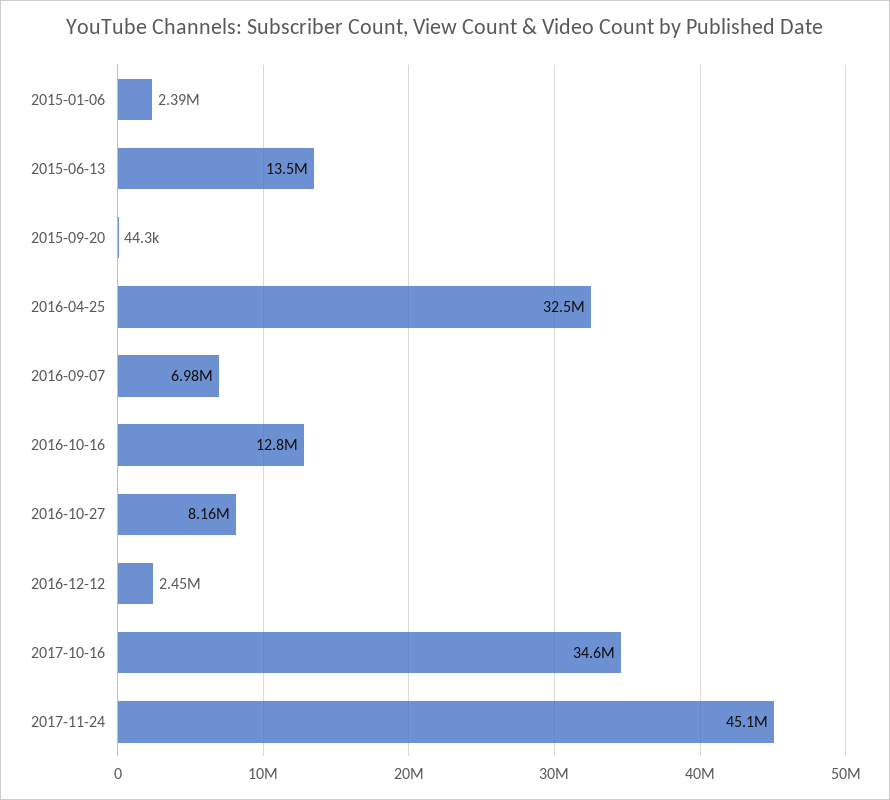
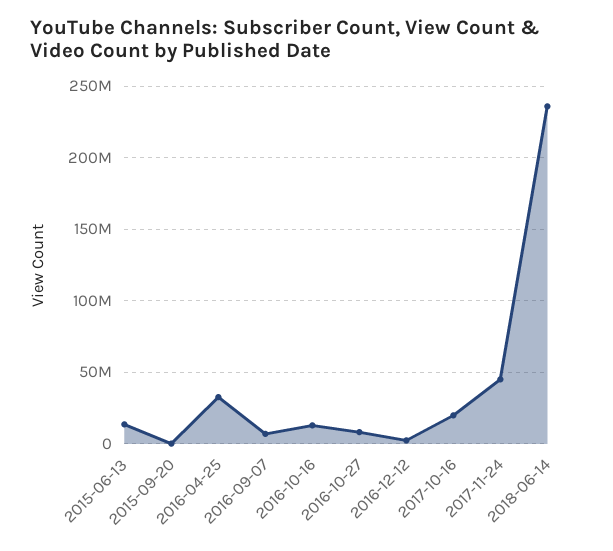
2015-01-06: 2390000 -> none
2017-10-16: 34600000 -> 20000000
2018-06-14: none -> 235000000

